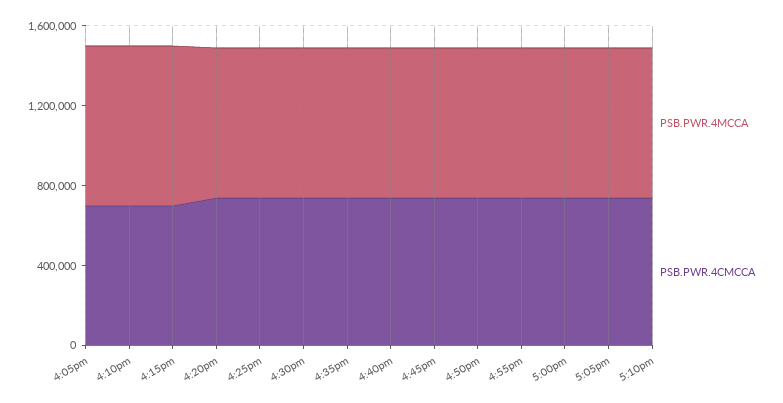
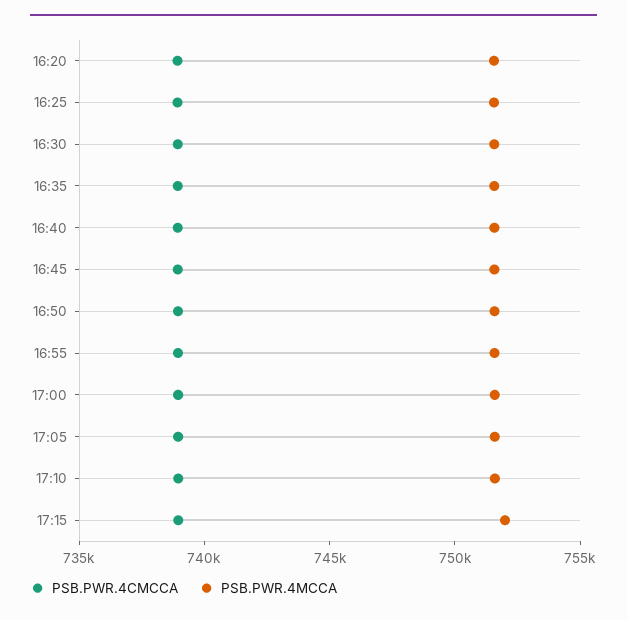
PSB.PWR.4MCCA, 4:05pm: 800000 -> none
PSB.PWR.4CMCCA, 4:05pm: 700000 -> none
PSB.PWR.4MCCA, 4:10pm: 800000 -> none
PSB.PWR.4CMCCA, 4:10pm: 700000 -> none
PSB.PWR.4MCCA, 4:15pm: 800000 -> none
PSB.PWR.4CMCCA, 4:15pm: 700000 -> none
PSB.PWR.4CMCCA, 17:15: none -> 739000
PSB.PWR.4MCCA, 17:15: none -> 752000

